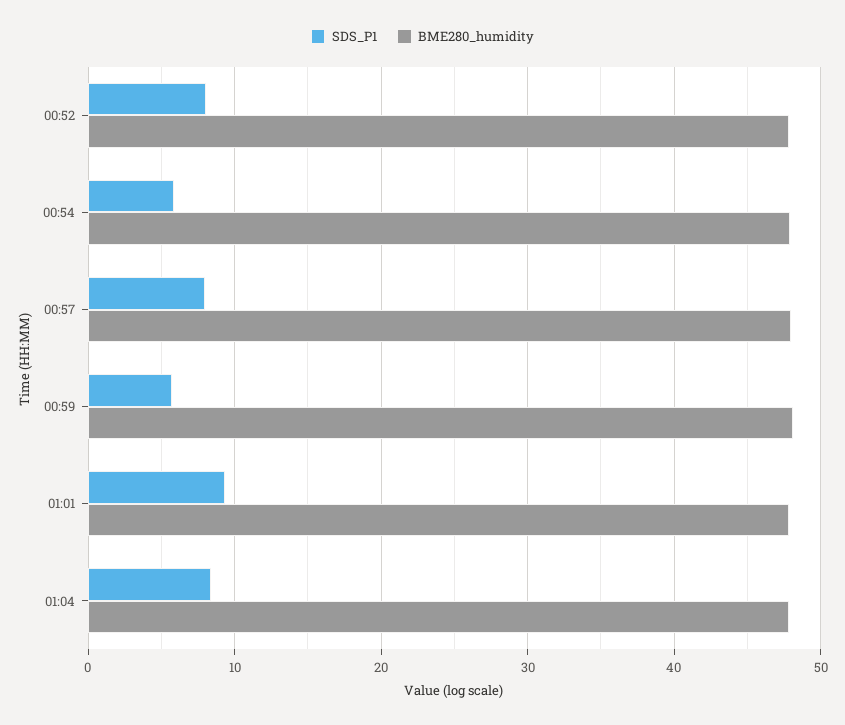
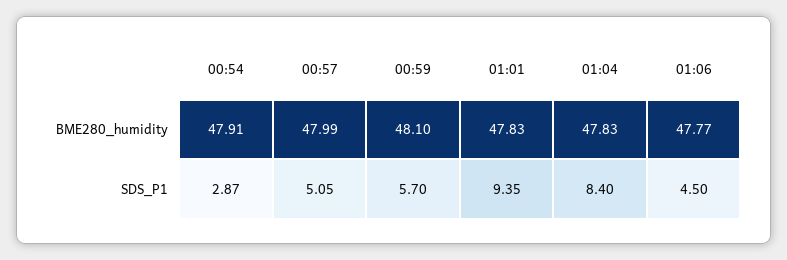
SDS_P1, 00:52: 8 -> none
BME280_humidity, 00:52: 48 -> none
SDS_P1, 00:54: 6 -> 2.87
SDS_P1, 00:57: 8 -> 5.05
BME280_humidity, 01:06: none -> 47.77
SDS_P1, 01:06: none -> 4.5

